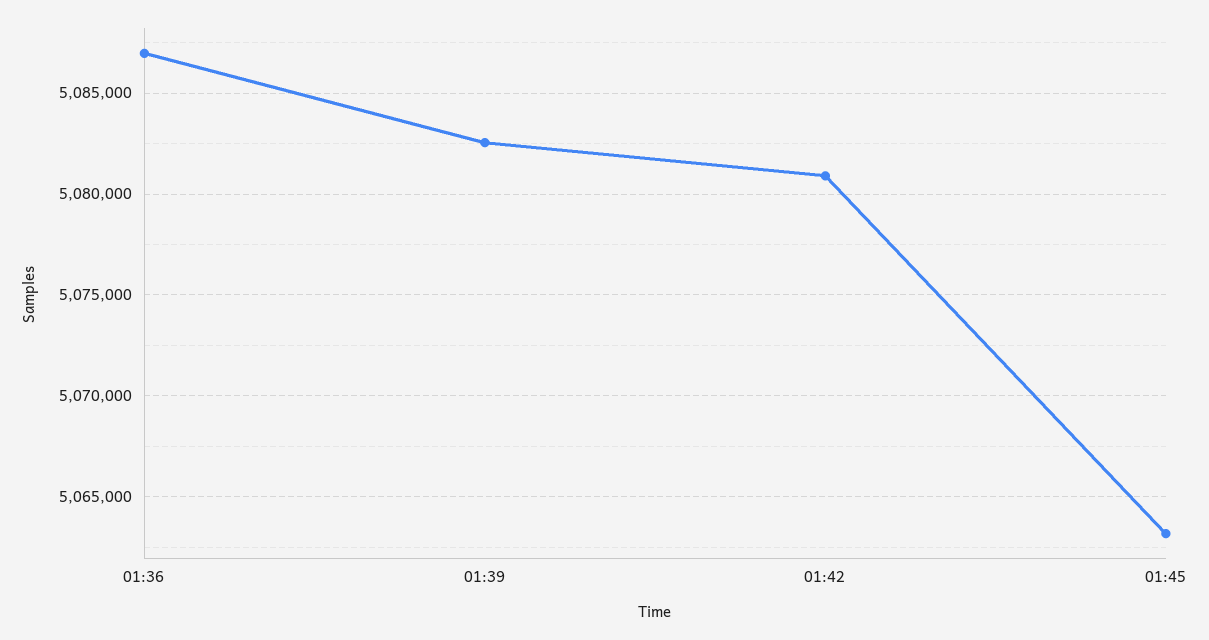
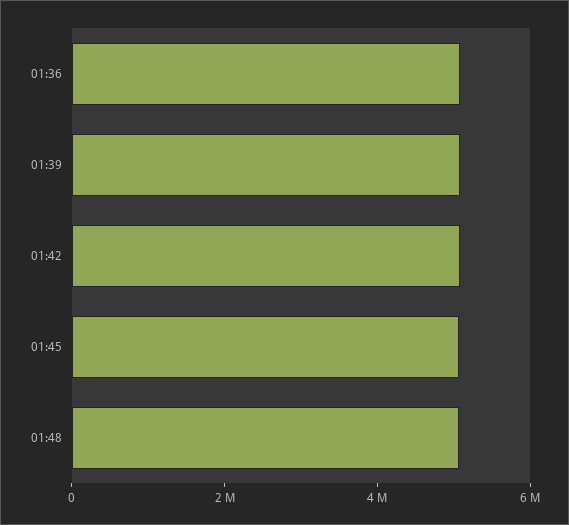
01:48: none -> 5000000

